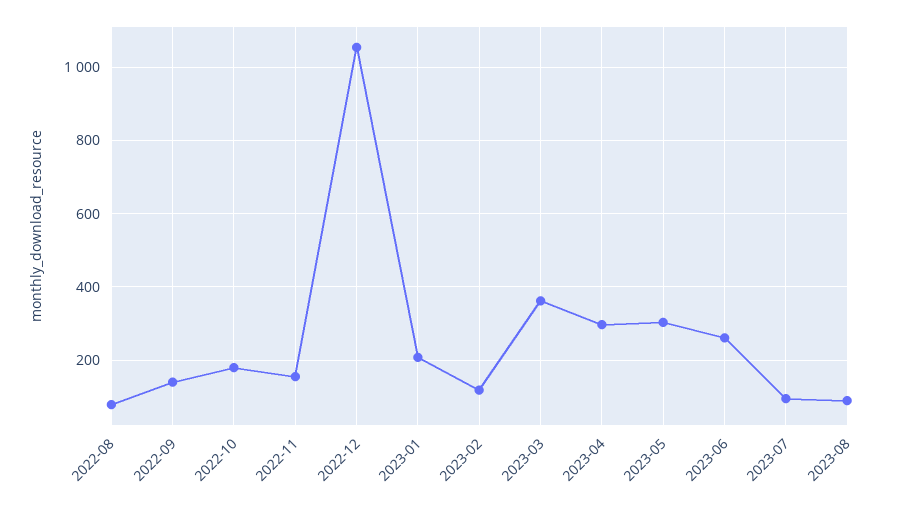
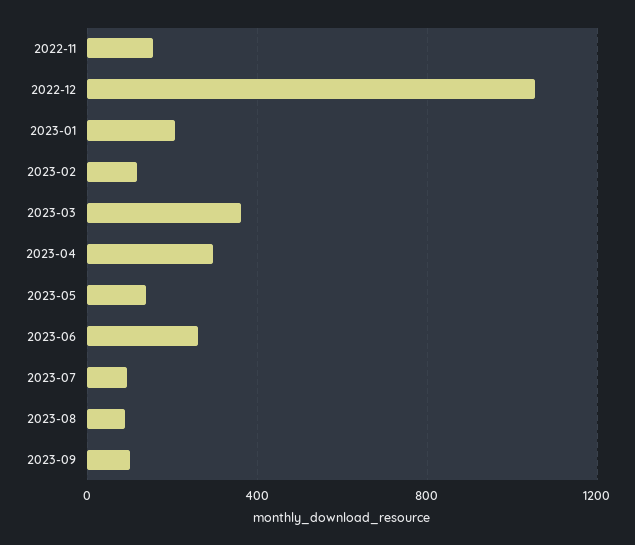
2022-08: 80 -> none
2022-09: 140 -> none
2022-10: 180 -> none
2023-05: 300 -> 150
2023-09: none -> 100

